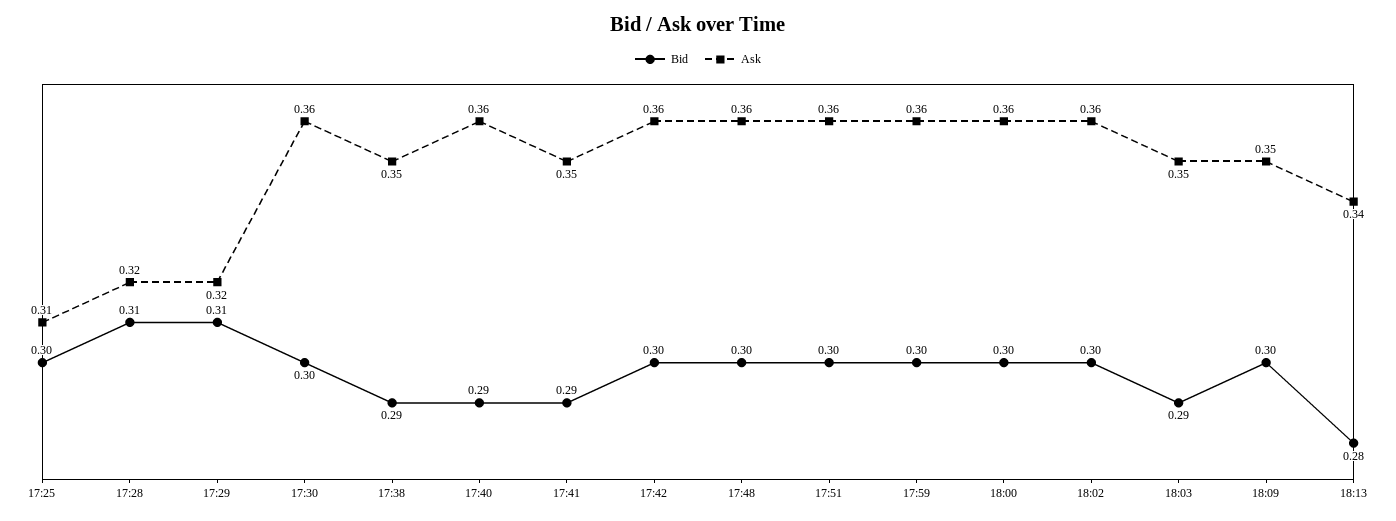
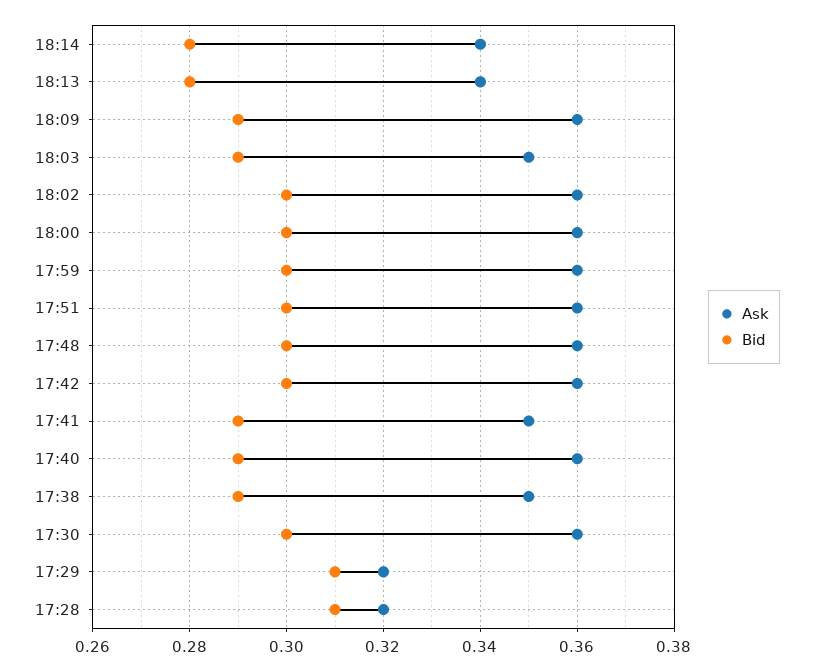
Bid, 17:25: 0.3 -> none
Ask, 17:25: 0.31 -> none
Bid, 18:09: 0.3 -> 0.29
Ask, 18:09: 0.35 -> 0.36
Ask, 18:14: none -> 0.34
Bid, 18:14: none -> 0.28

